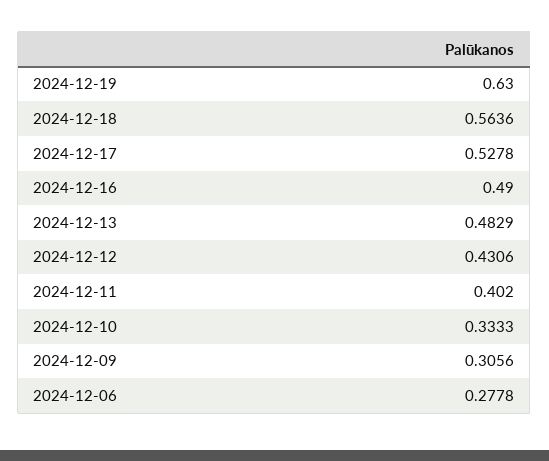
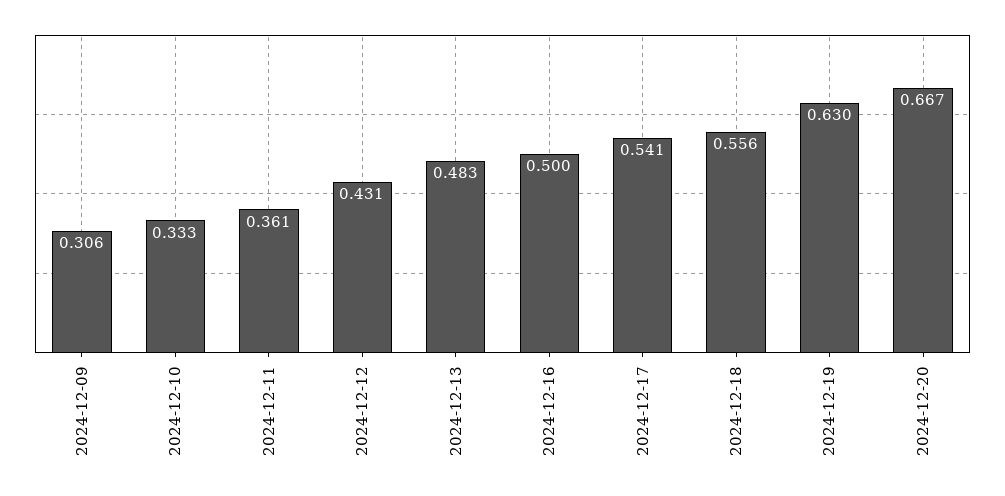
2024-12-18: 0.5636 -> 0.556
2024-12-17: 0.5278 -> 0.541
2024-12-16: 0.49 -> 0.5
2024-12-11: 0.402 -> 0.361
2024-12-06: 0.2778 -> none
2024-12-20: none -> 0.667

